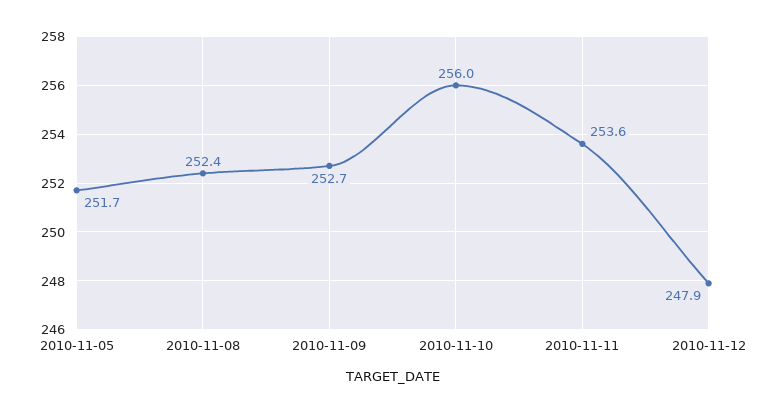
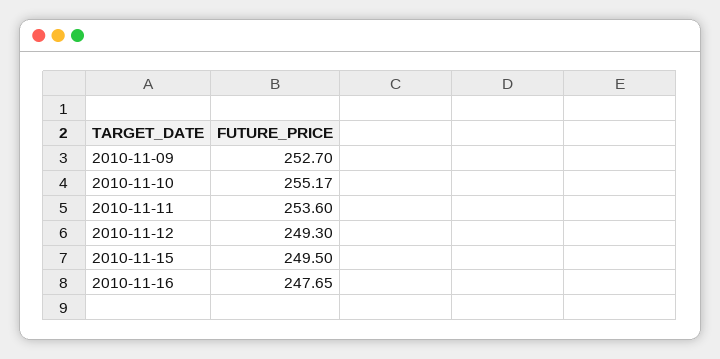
2010-11-05: 251.7 -> none
2010-11-08: 252.4 -> none
2010-11-10: 256 -> 255.17
2010-11-12: 247.9 -> 249.3
2010-11-15: none -> 249.5
2010-11-16: none -> 247.65

